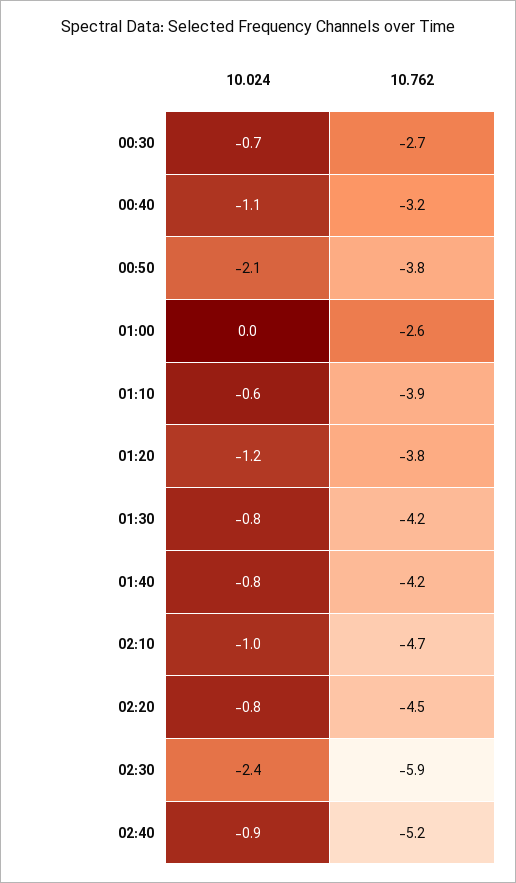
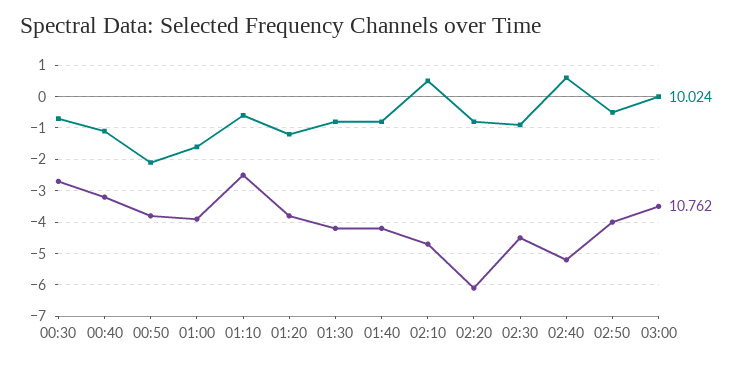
10.024, 01:00: 0 -> -1.5
10.762, 01:00: -2.6 -> -4
10.762, 01:10: -3.9 -> -2.5
10.024, 02:10: -1 -> 0.5
10.762, 02:20: -4.5 -> -6
10.024, 02:30: -2.4 -> -1
10.762, 02:30: -5.9 -> -4.5
10.024, 02:40: -0.9 -> 0.5
10.024, 02:50: none -> -0.5
10.762, 02:50: none -> -4
10.024, 03:00: none -> 0
10.762, 03:00: none -> -3.5

